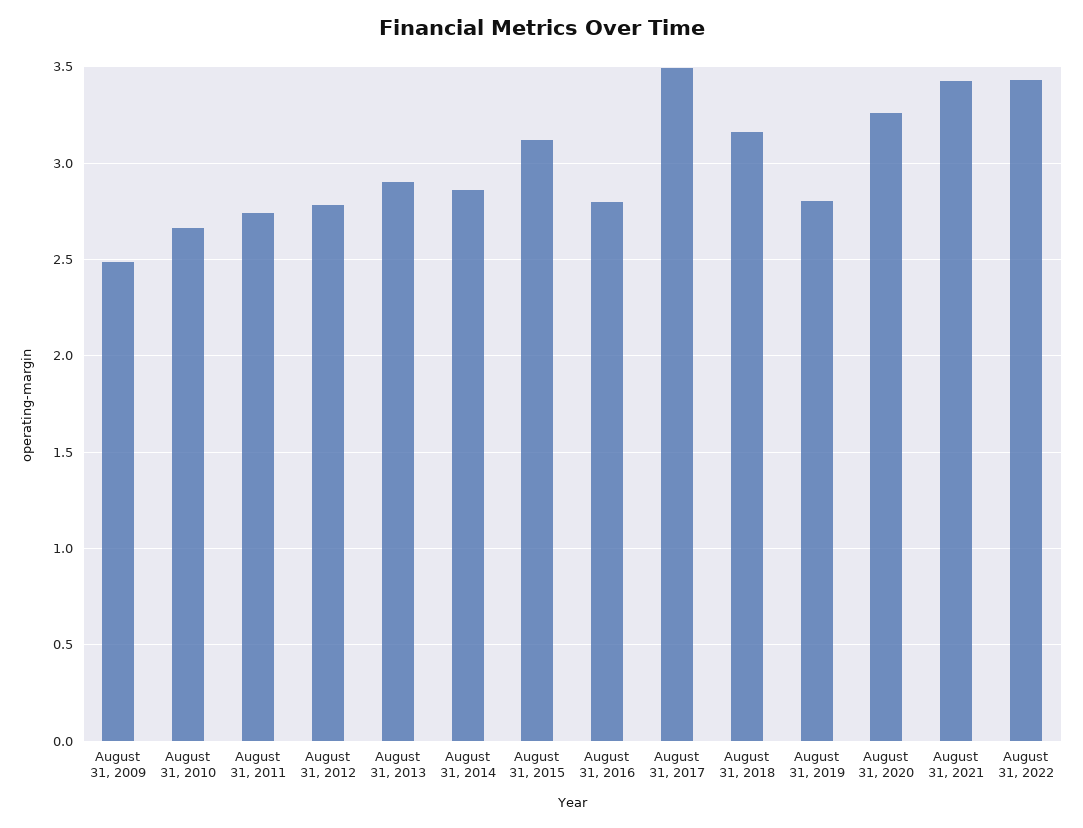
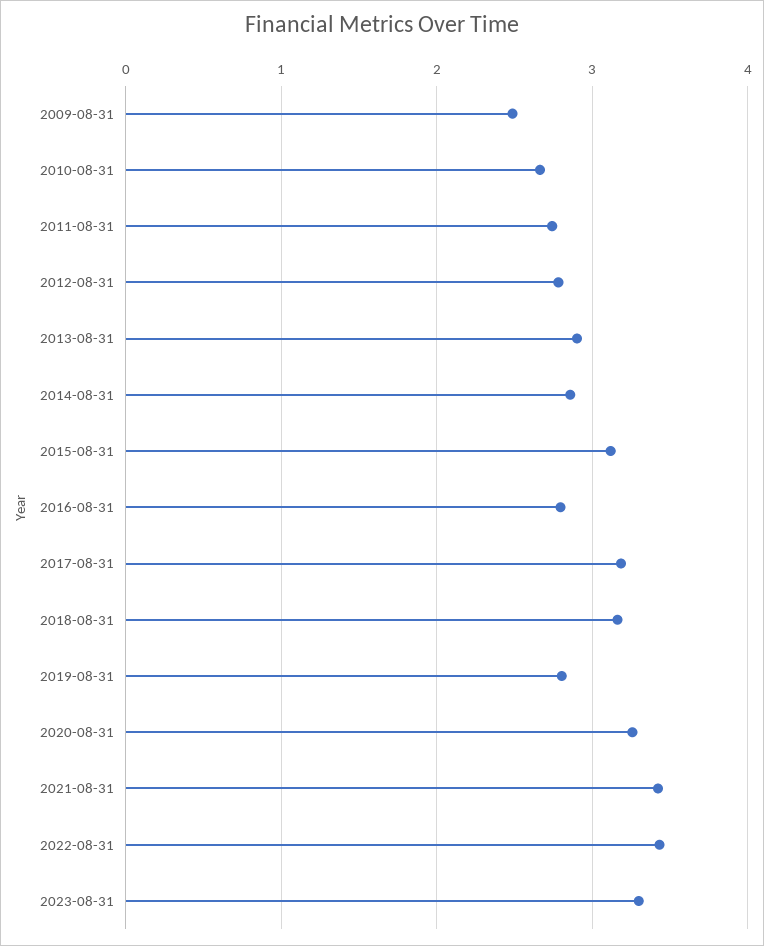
August 31, 2017: 3.5 -> 3.2
2023-08-31: none -> 3.3

